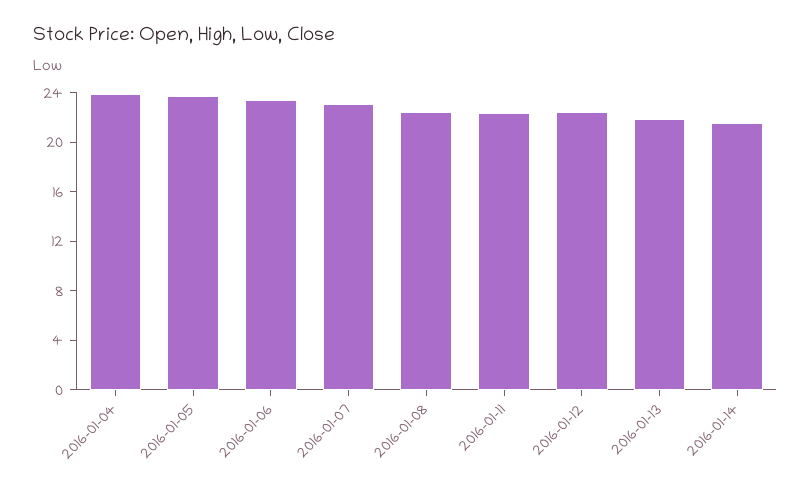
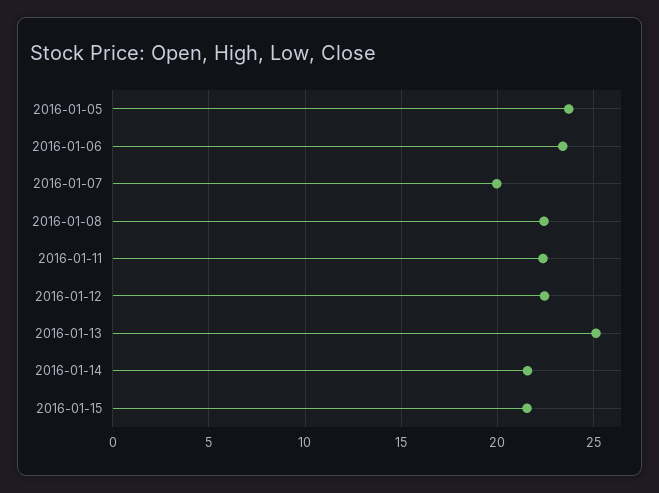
2016-01-04: 24 -> none
2016-01-07: 23 -> 20
2016-01-13: 22 -> 25
2016-01-15: none -> 21.5

